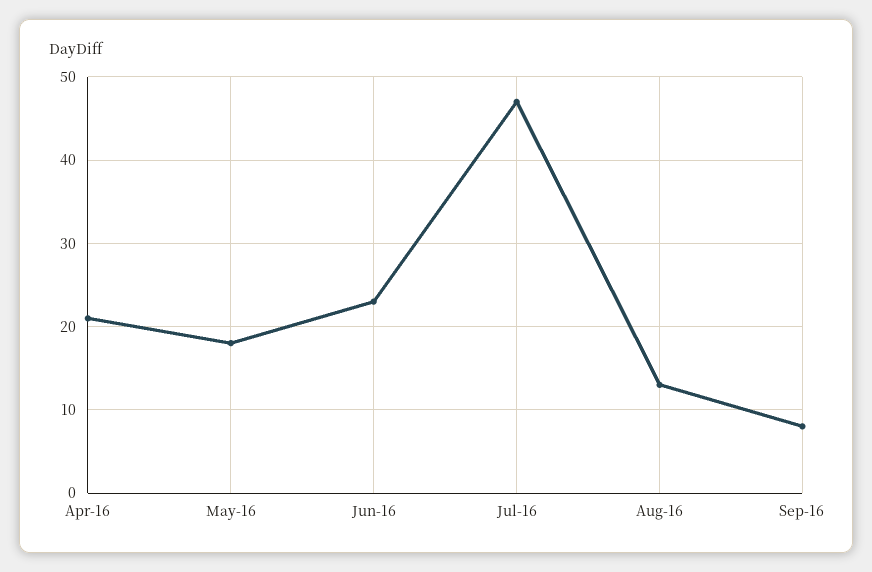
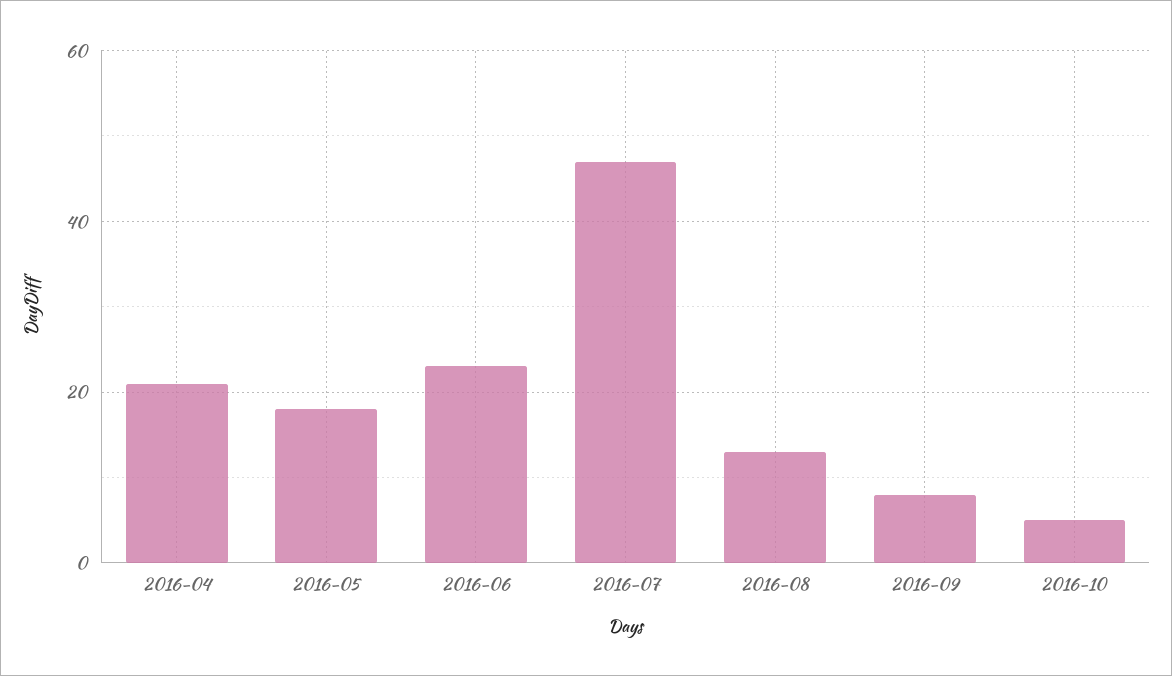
2016-10: none -> 5

